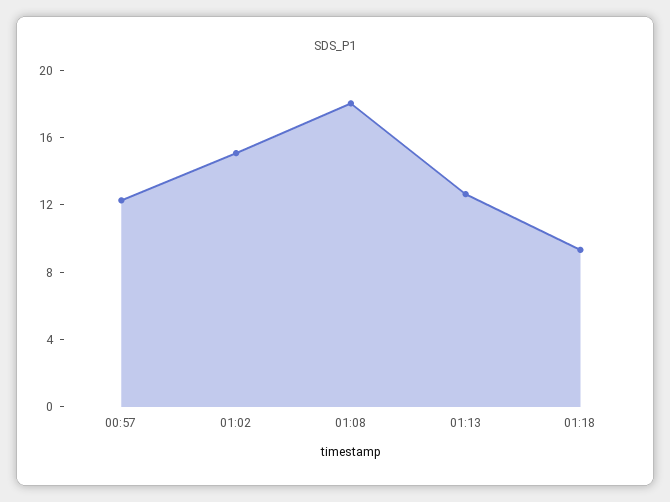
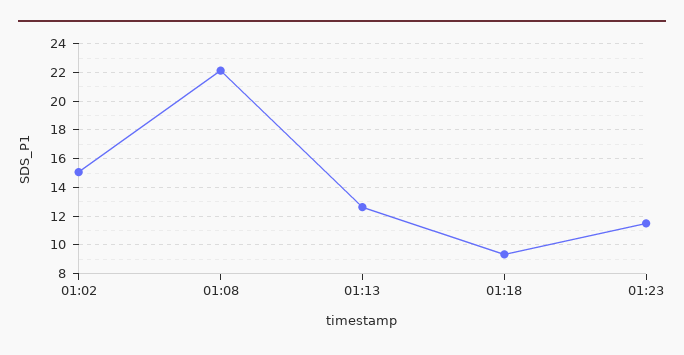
00:57: 12 -> none
01:08: 18 -> 22
01:23: none -> 11.5

